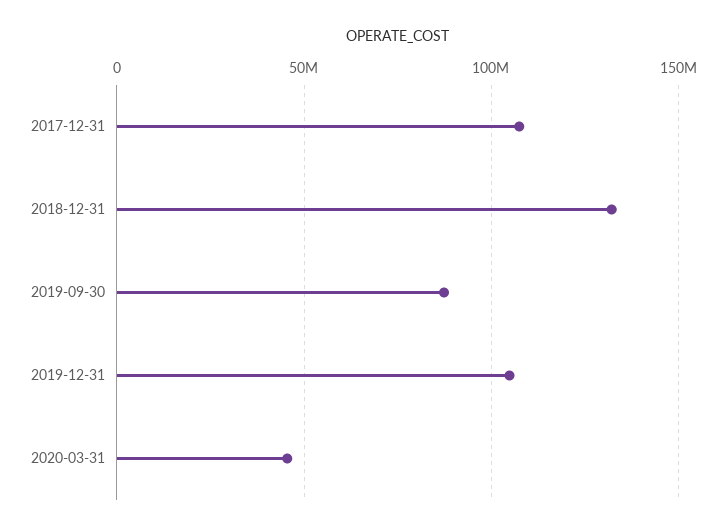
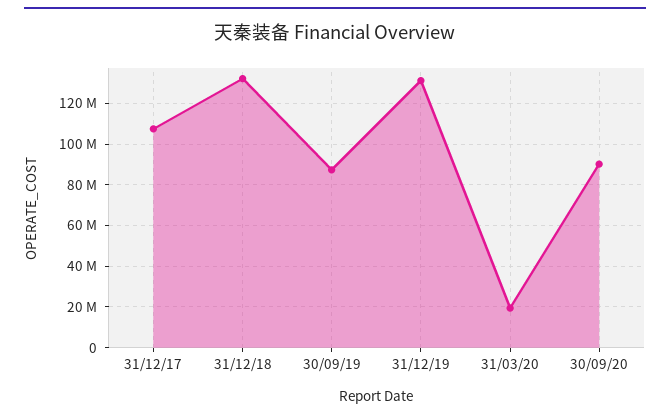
2019-12-31: 105000000 -> 130000000
2020-03-31: 45000000 -> 20000000
30/09/20: none -> 90000000

